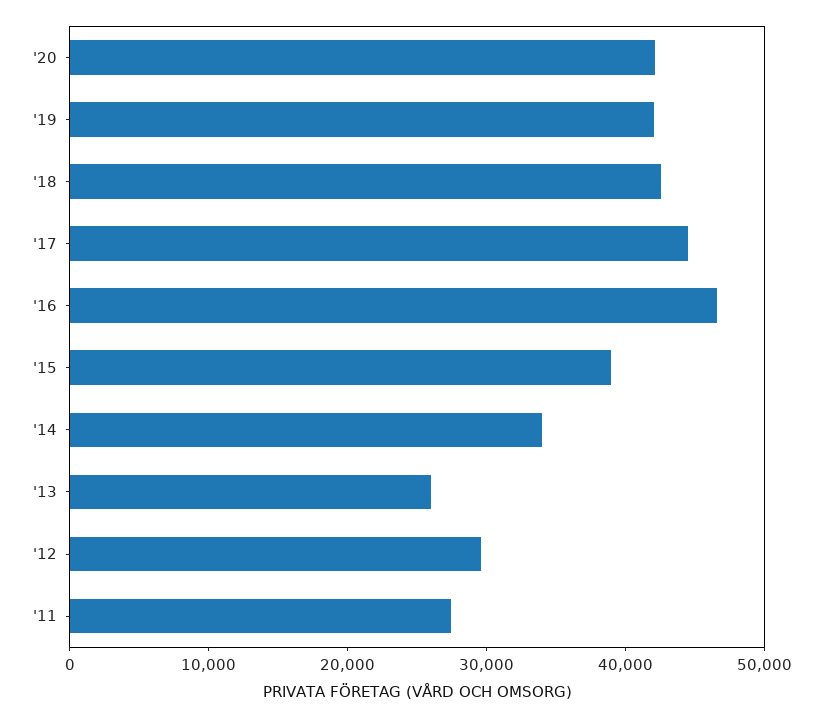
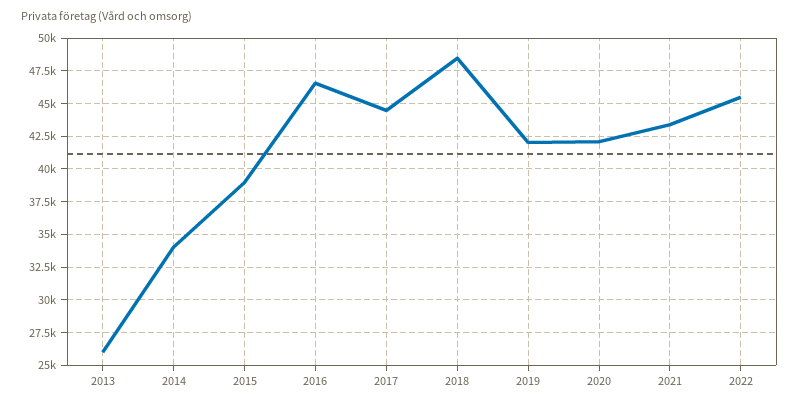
'18: 42000 -> 48500
'12: 30000 -> none
'11: 28000 -> none
2021: none -> 43500
2022: none -> 45500

